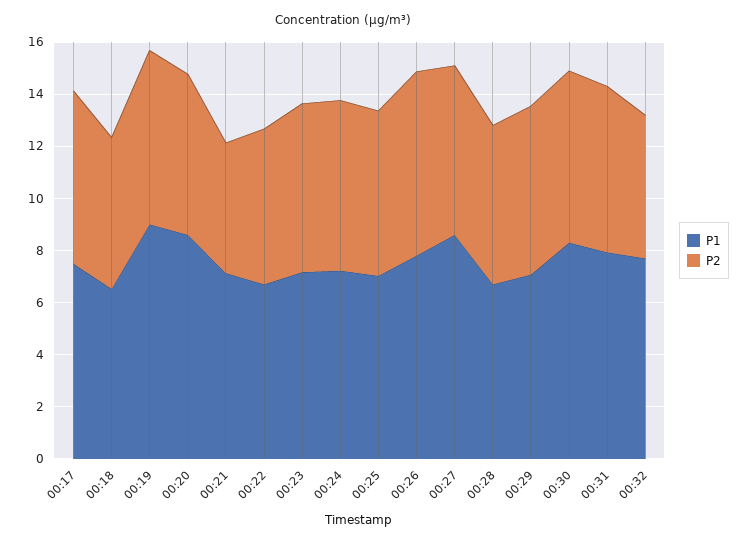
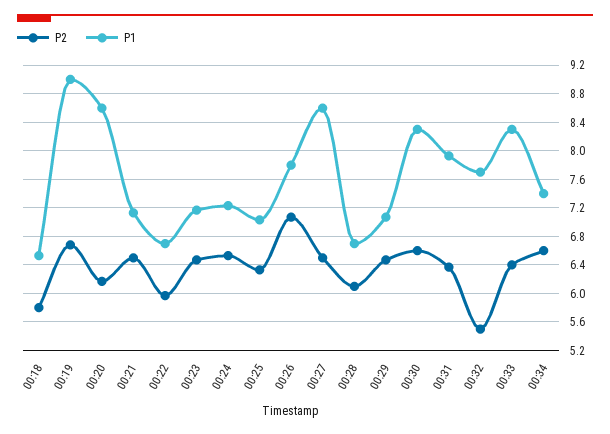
P1, 00:17: 7.5 -> none
P2, 00:17: 6.5 -> none
P2, 00:21: 5 -> 6.5
P2, 00:33: none -> 6.4
P1, 00:33: none -> 8.3
P2, 00:34: none -> 6.6
P1, 00:34: none -> 7.4

